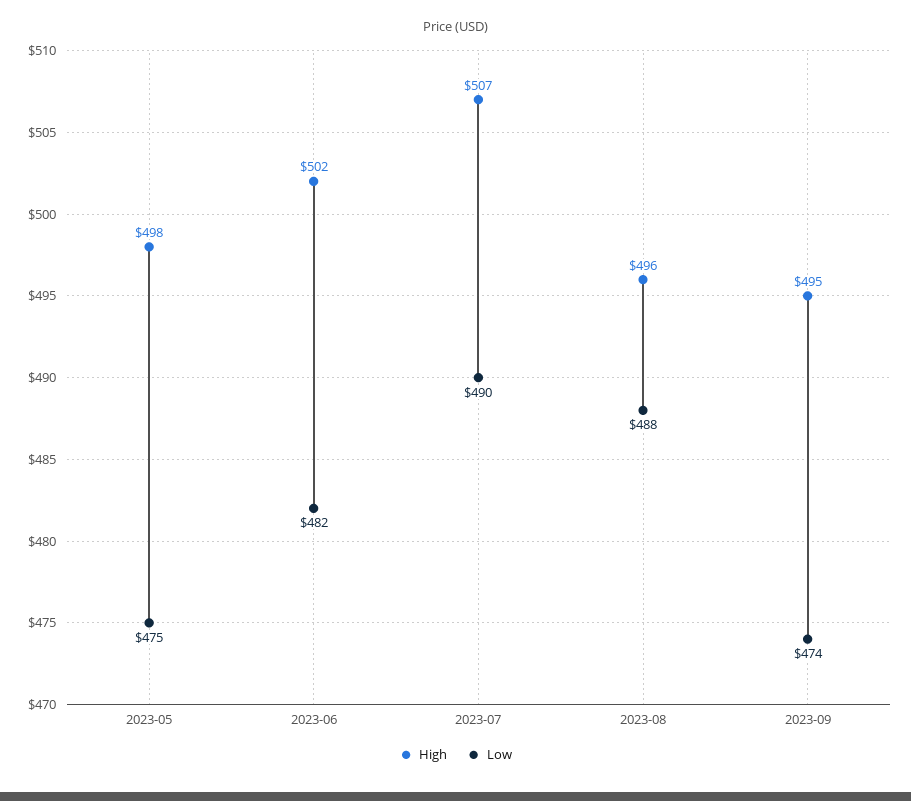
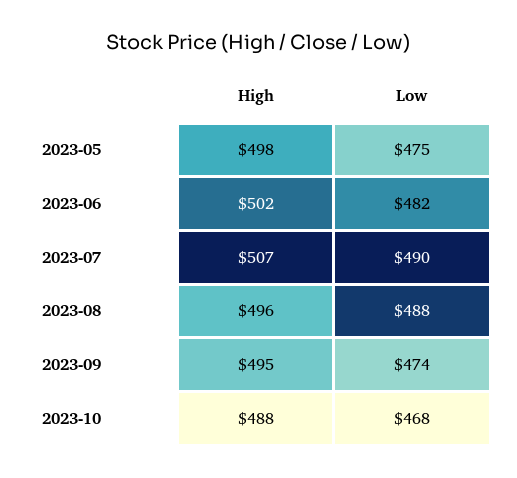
High, 2023-10: none -> 488
Low, 2023-10: none -> 468

